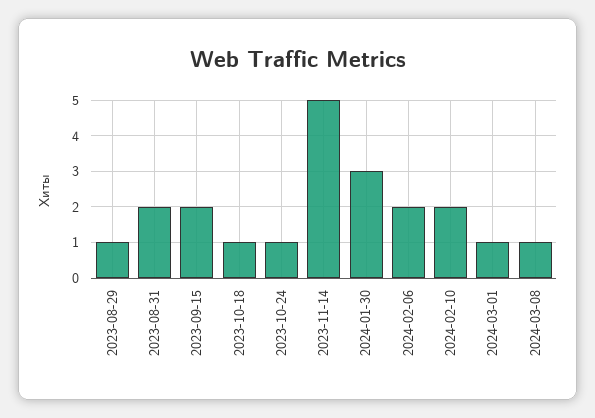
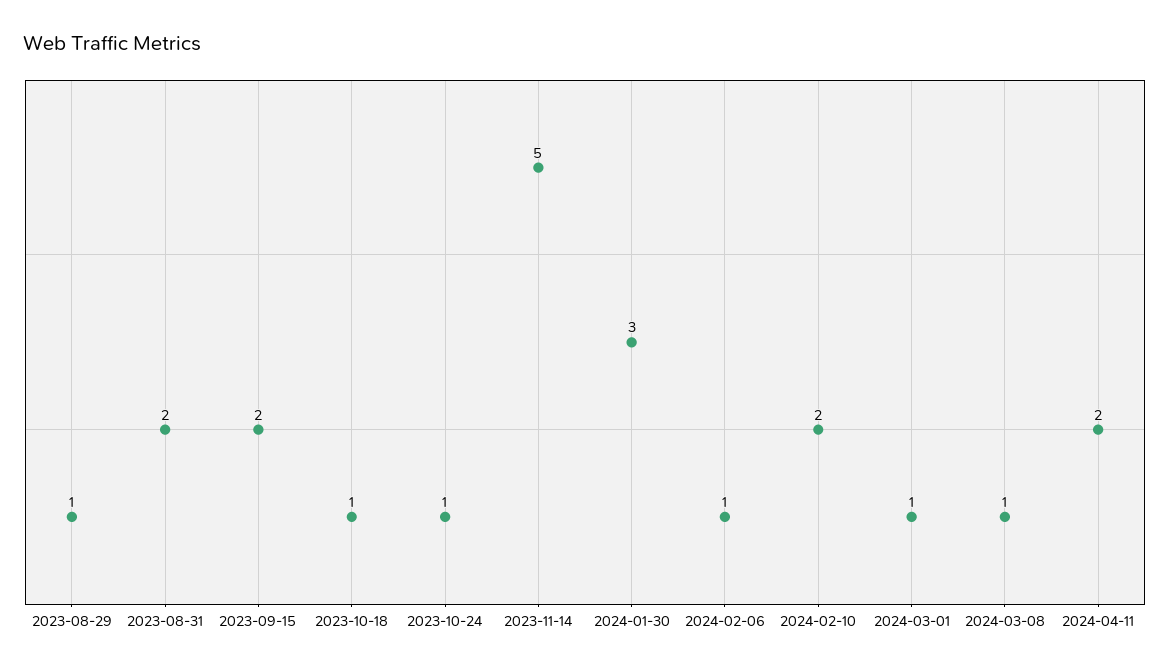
2024-02-06: 2 -> 1
2024-04-11: none -> 2

